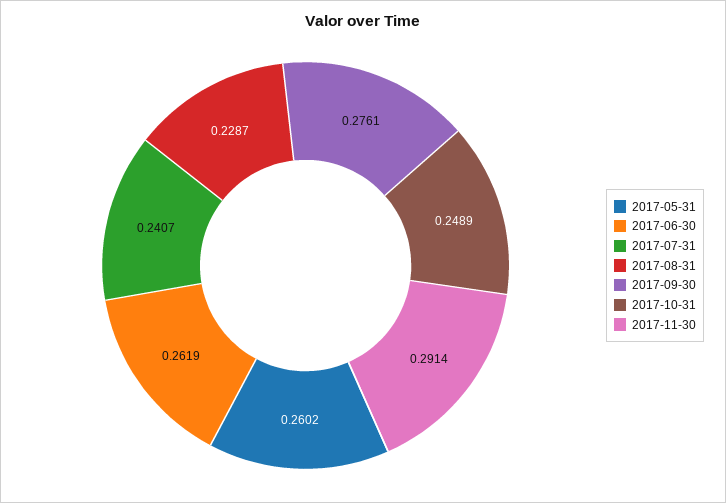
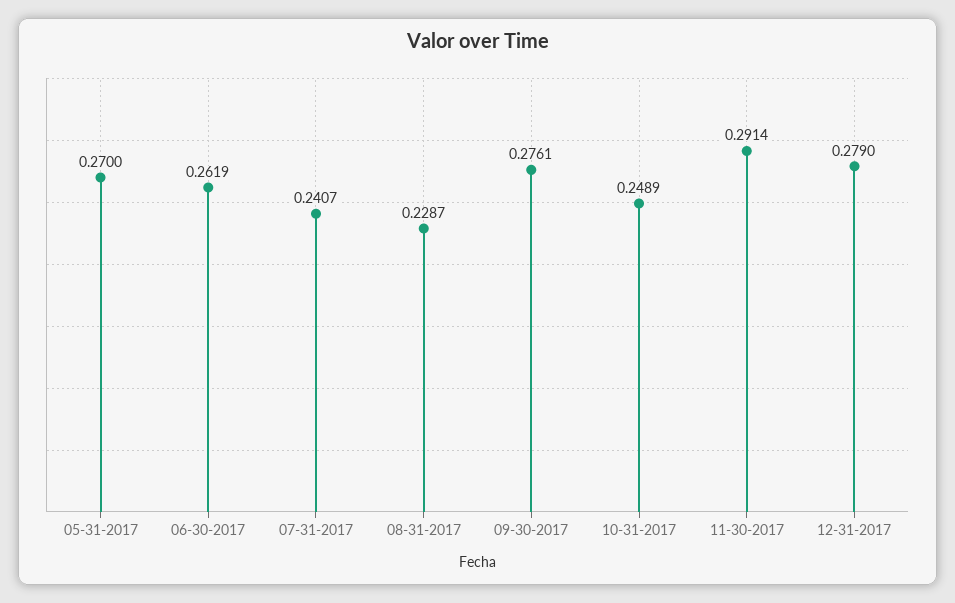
2017-05-31: 0.2602 -> 0.27
12-31-2017: none -> 0.279

